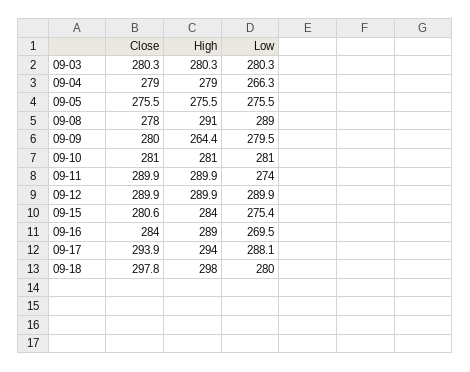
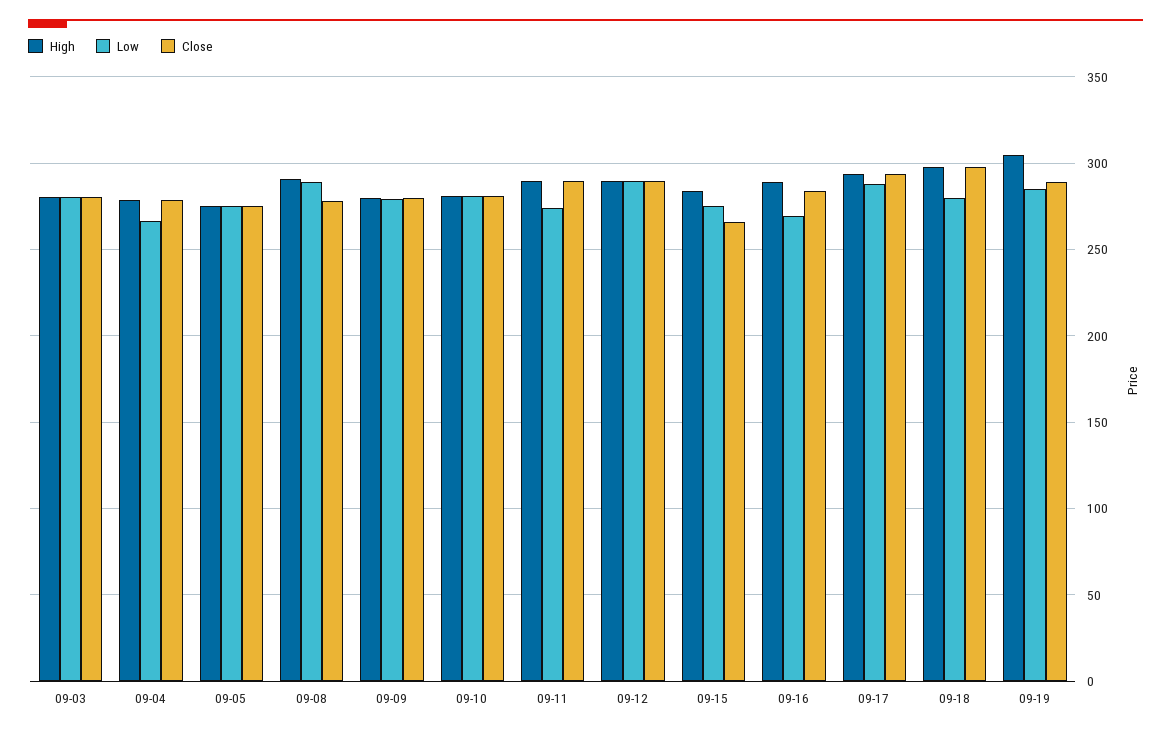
High, 09-09: 264.4 -> 280
Close, 09-15: 280.6 -> 265
High, 09-19: none -> 305
Low, 09-19: none -> 285
Close, 09-19: none -> 290

